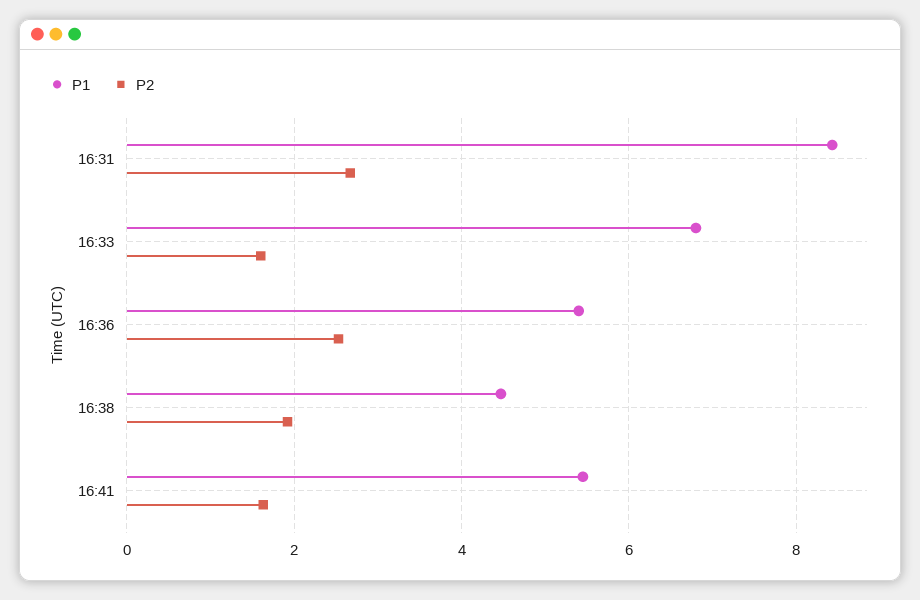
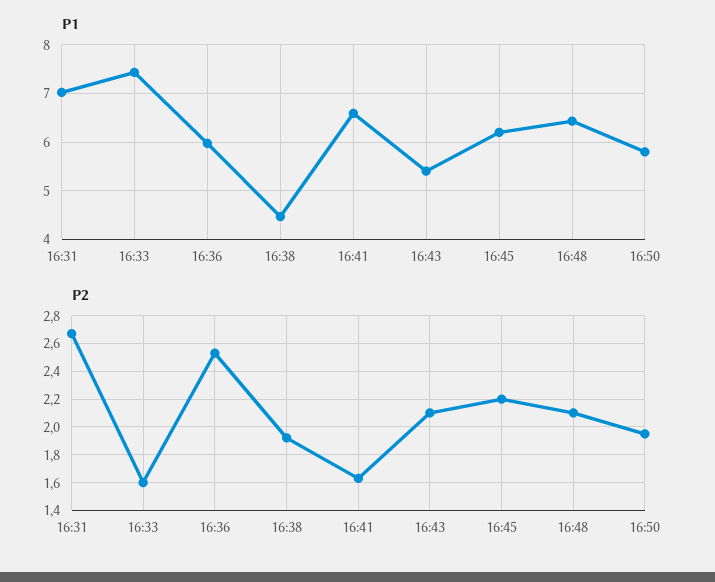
P1, 16:31: 8.4 -> 7
P1, 16:33: 6.8 -> 7.4
P1, 16:36: 5.4 -> 6
P1, 16:41: 5.4 -> 6.6
P1, 16:43: none -> 5.4
P1, 16:45: none -> 6.2
P1, 16:48: none -> 6.4
P1, 16:50: none -> 5.8
P2, 16:43: none -> 2.1
P2, 16:45: none -> 2.2
P2, 16:48: none -> 2.1
P2, 16:50: none -> 1.95

